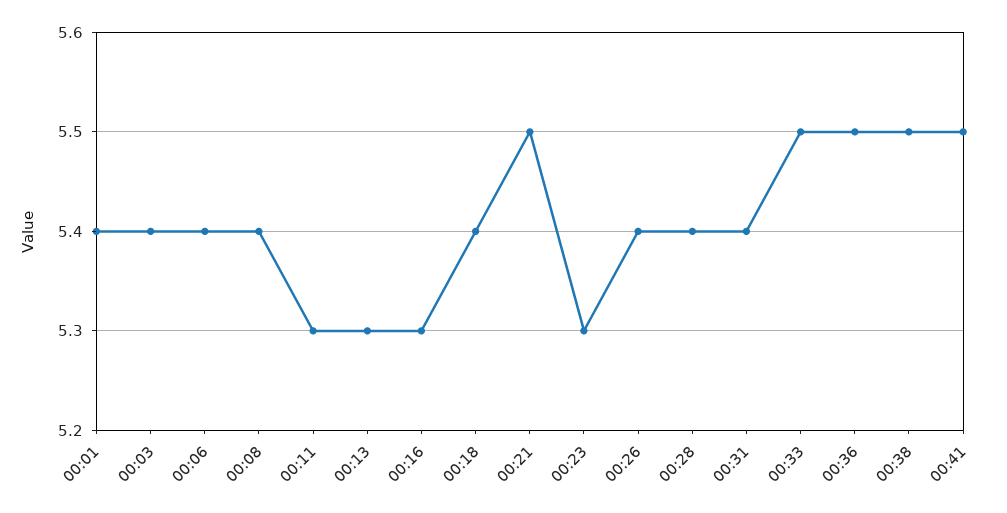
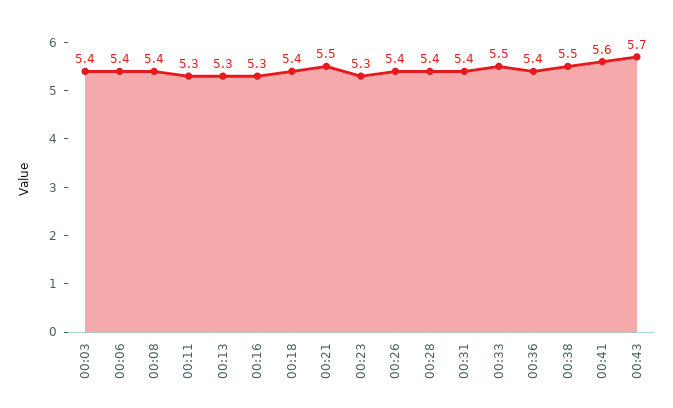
00:01: 5.4 -> none
00:36: 5.5 -> 5.4
00:41: 5.5 -> 5.6
00:43: none -> 5.7

